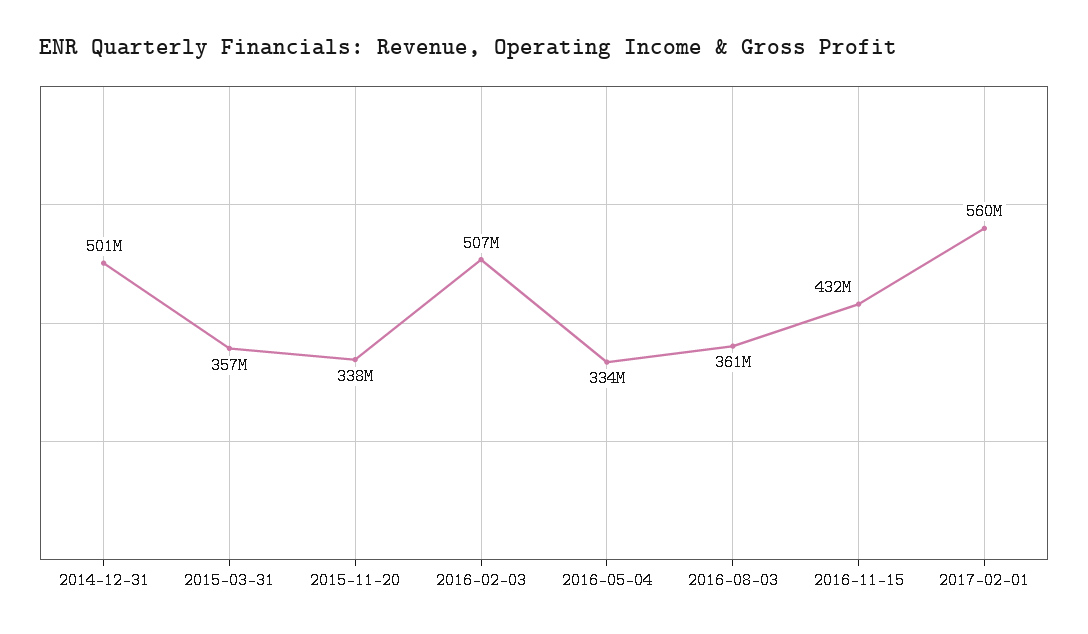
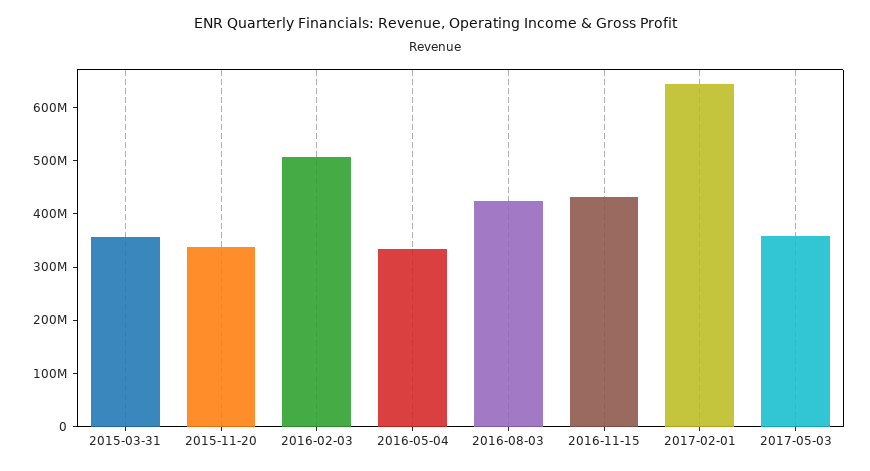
2014-12-31: 501000000 -> none
2016-08-03: 361000000 -> 420000000
2017-02-01: 560000000 -> 640000000
2017-05-03: none -> 360000000

